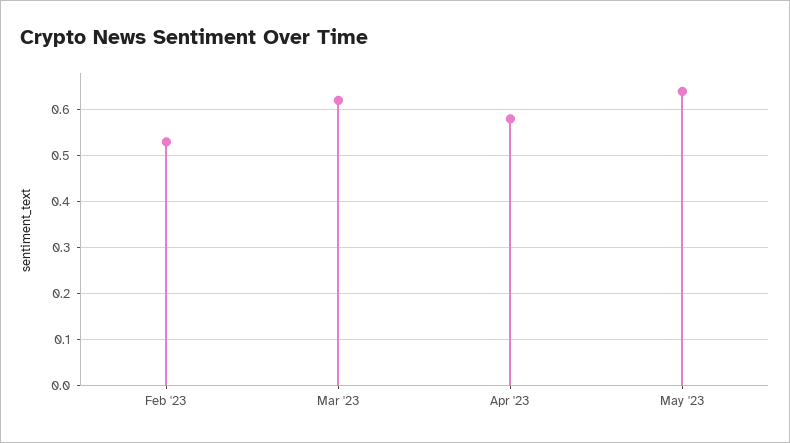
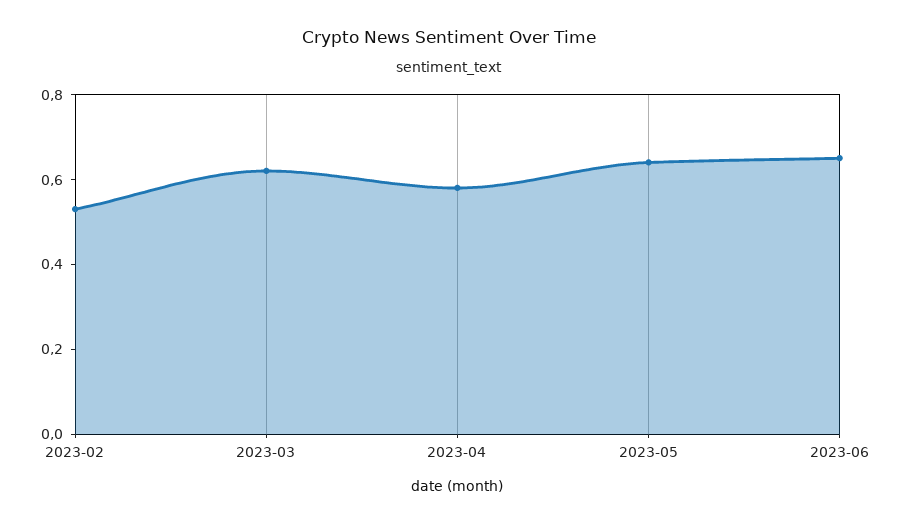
2023-06: none -> 0.65

